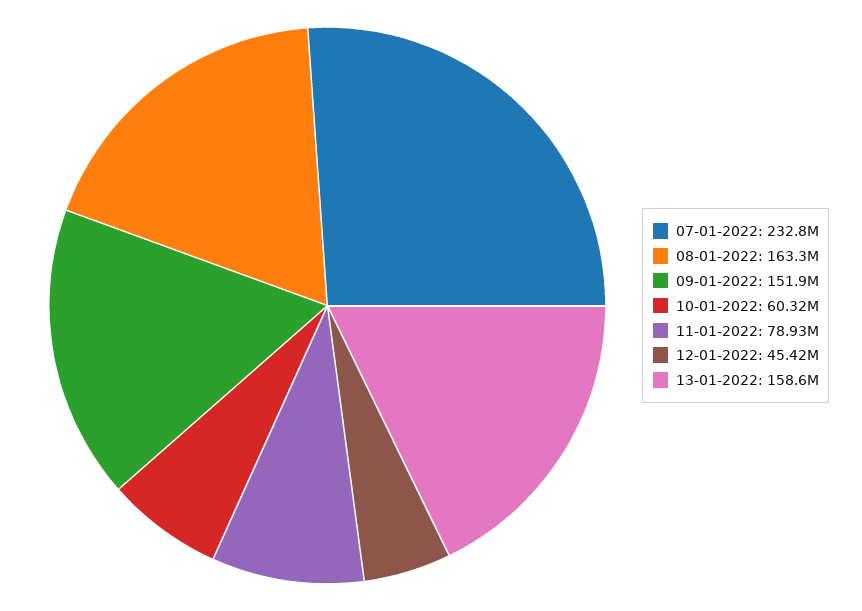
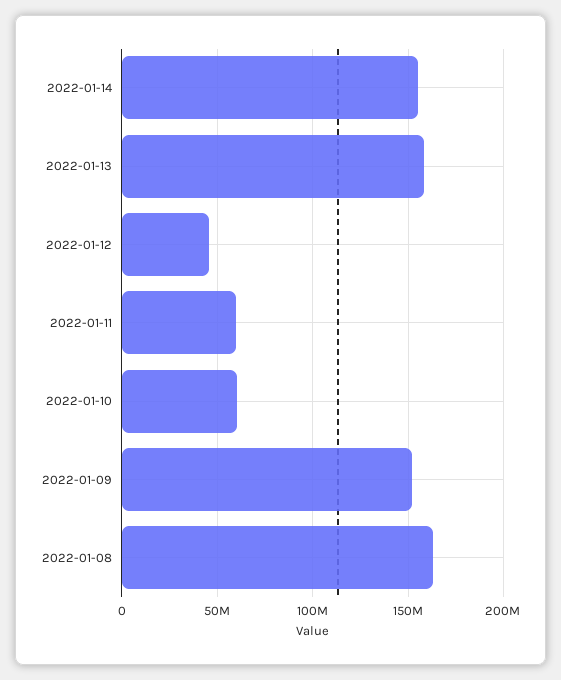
07-01-2022: 232800000 -> none
11-01-2022: 78930000 -> 60000000
2022-01-14: none -> 155000000

